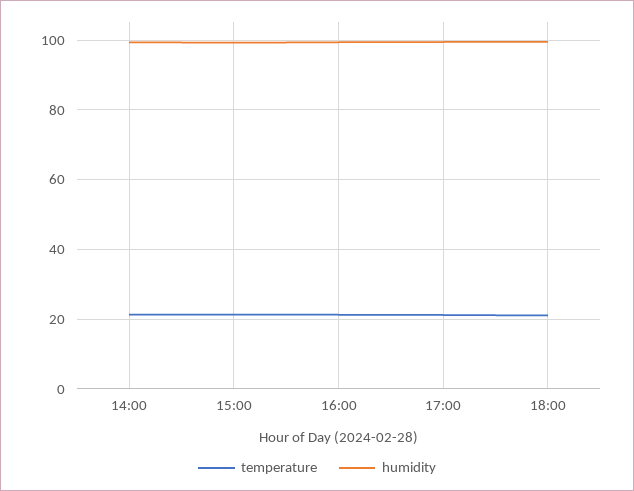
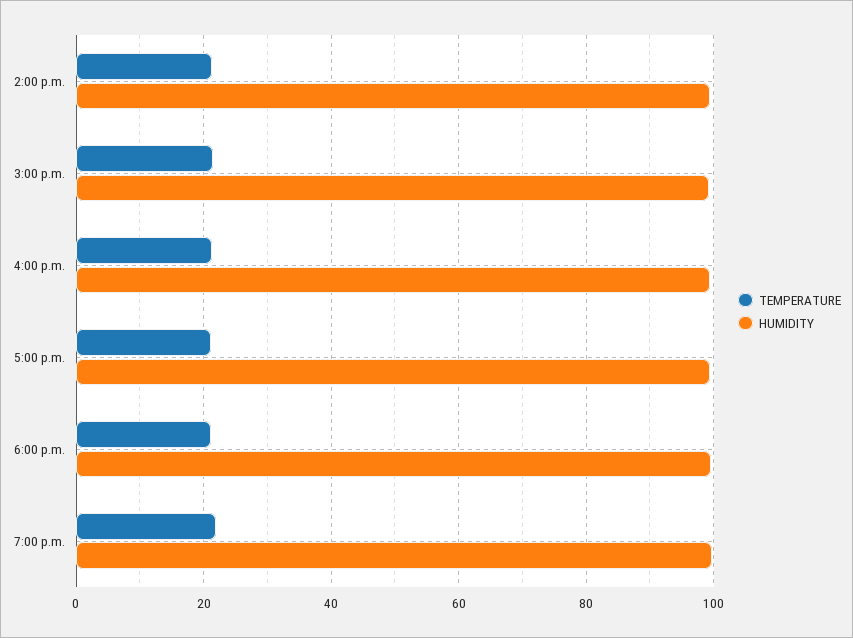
temperature, 7:00 p.m.: none -> 22
humidity, 7:00 p.m.: none -> 100

